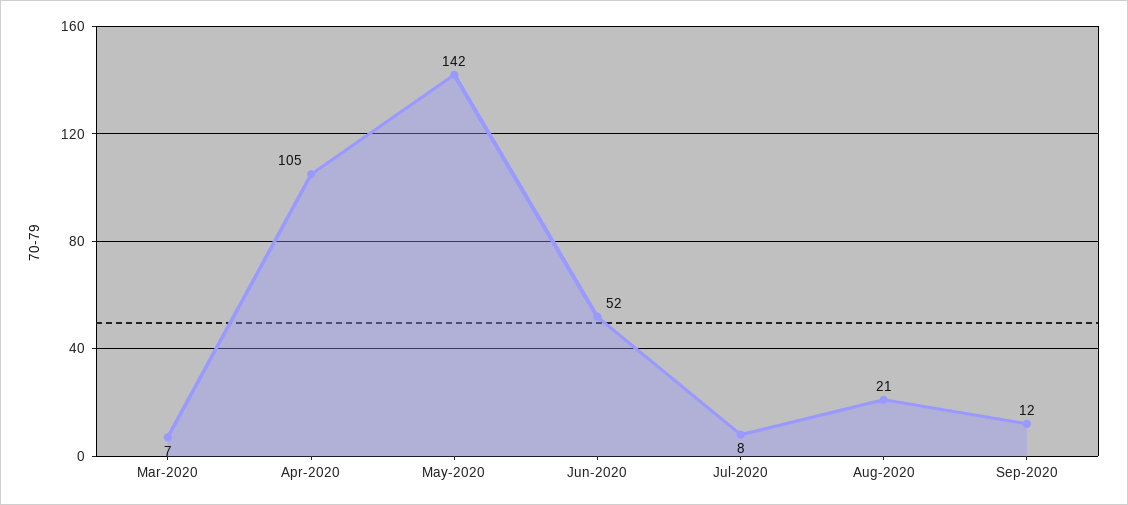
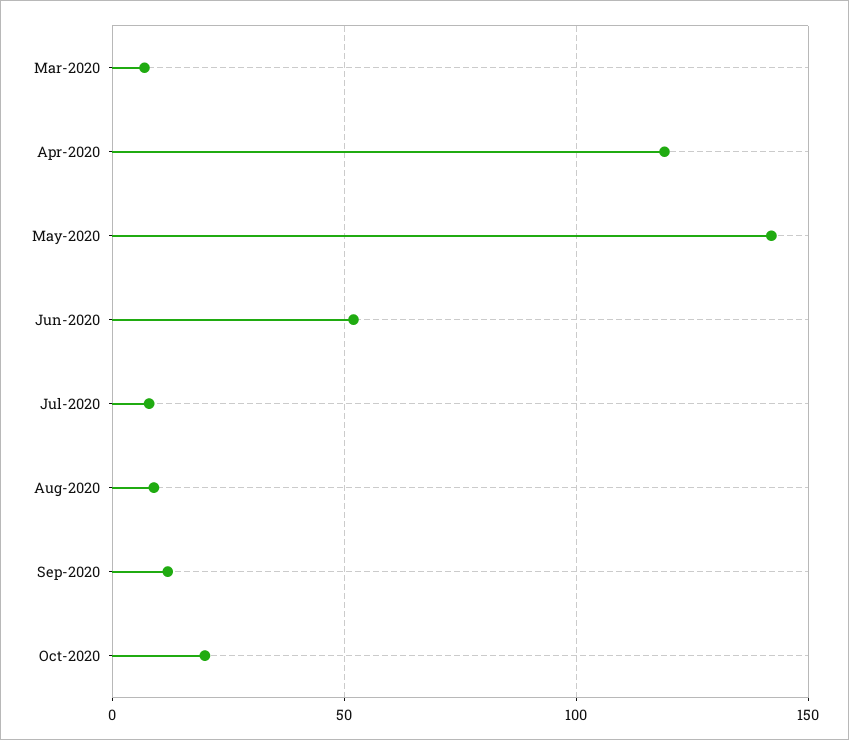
Apr-2020: 105 -> 120
Aug-2020: 21 -> 10
Oct-2020: none -> 20

